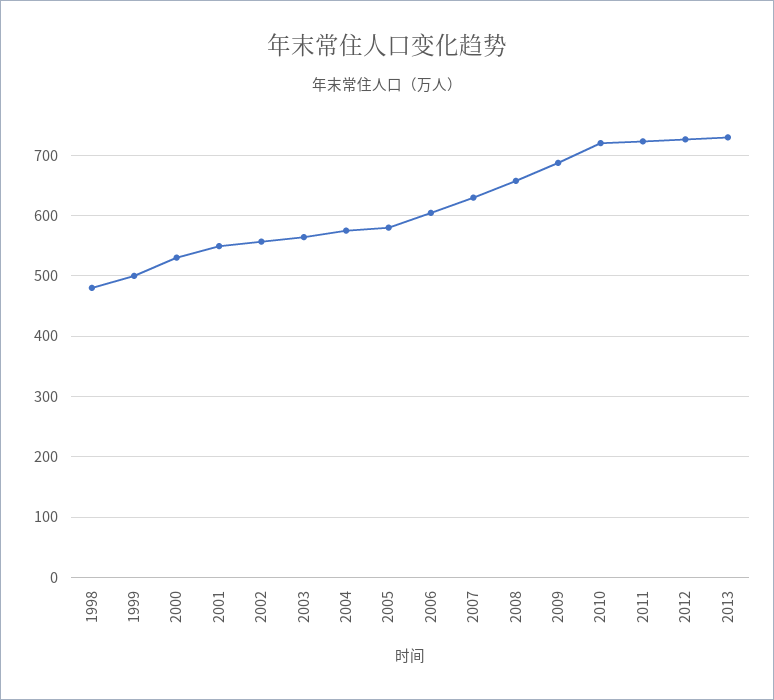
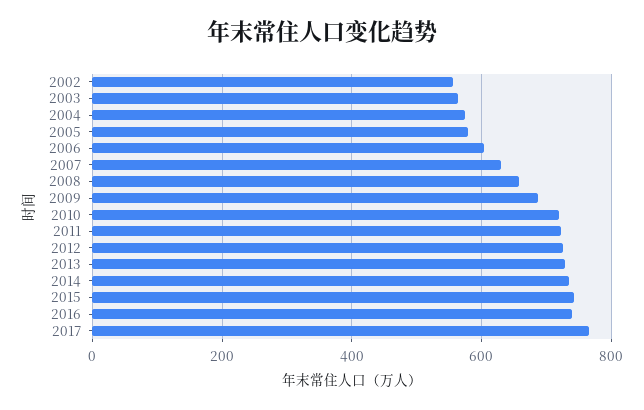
1998: 480 -> none
1999: 500 -> none
2000: 530 -> none
2001: 550 -> none
2014: none -> 740
2015: none -> 740
2016: none -> 740
2017: none -> 760

